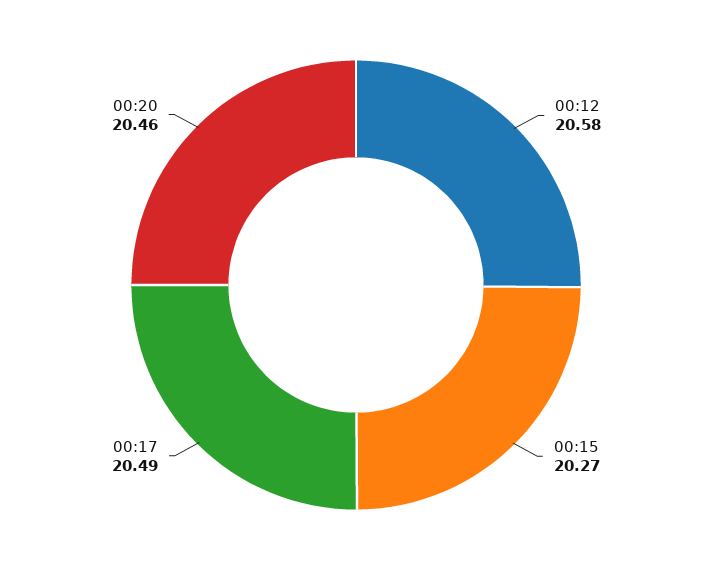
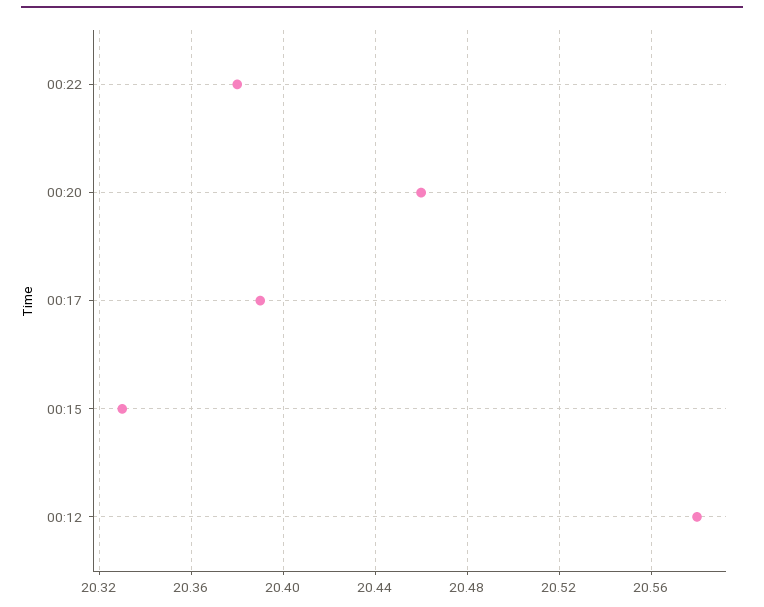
00:15: 20.27 -> 20.33
00:17: 20.49 -> 20.39
00:22: none -> 20.38

